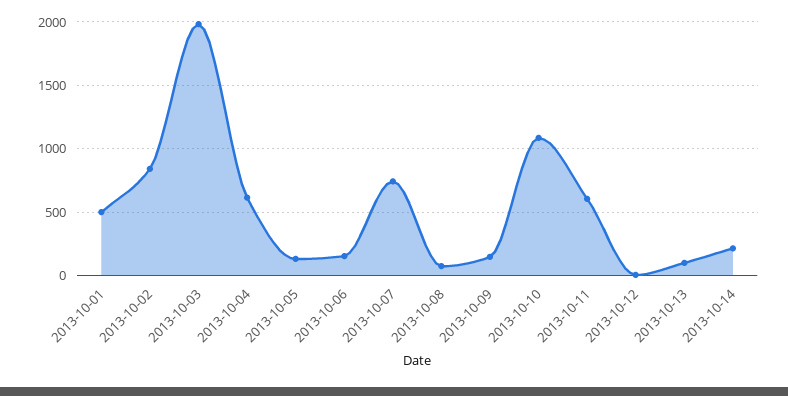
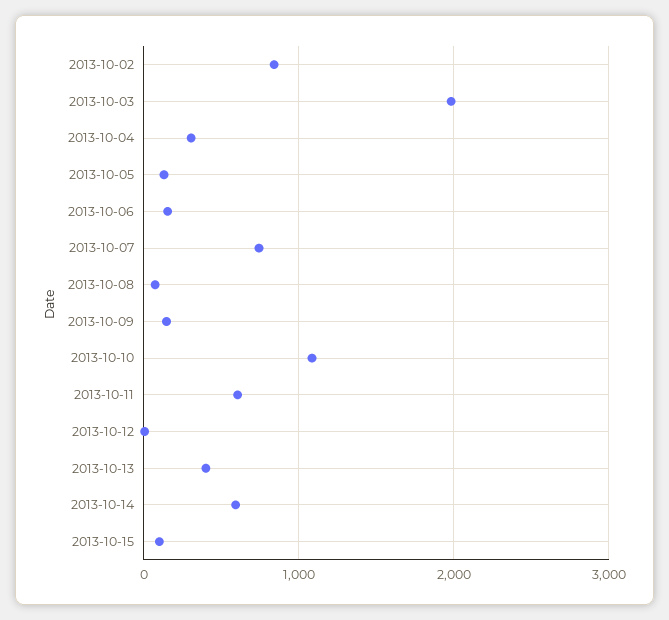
2013-10-01: 500 -> none
2013-10-04: 600 -> 300
2013-10-13: 100 -> 400
2013-10-14: 200 -> 600
2013-10-15: none -> 100

